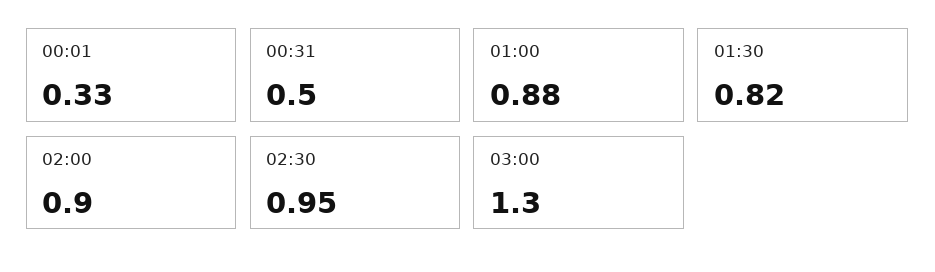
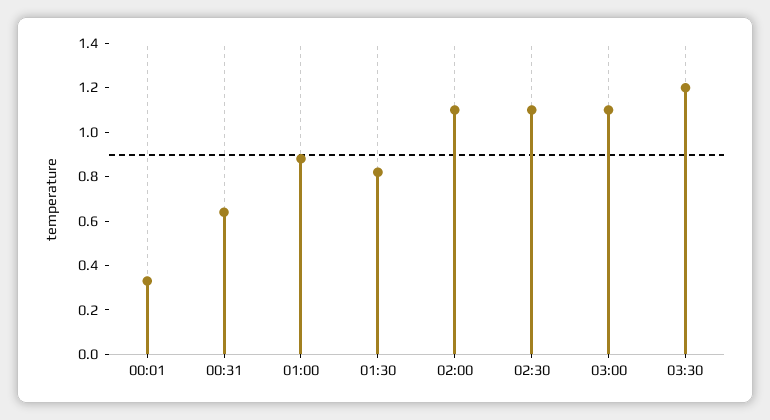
00:31: 0.5 -> 0.65
02:00: 0.9 -> 1.1
02:30: 0.95 -> 1.1
03:00: 1.3 -> 1.1
03:30: none -> 1.2

